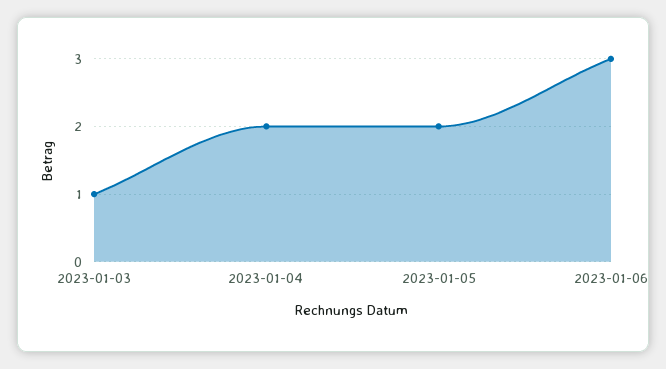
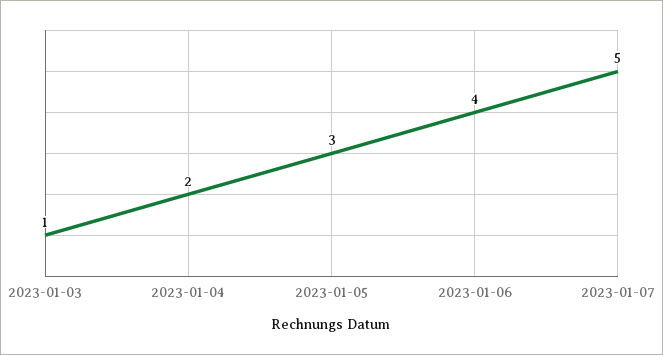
2023-01-05: 2 -> 3
2023-01-06: 3 -> 4
2023-01-07: none -> 5

